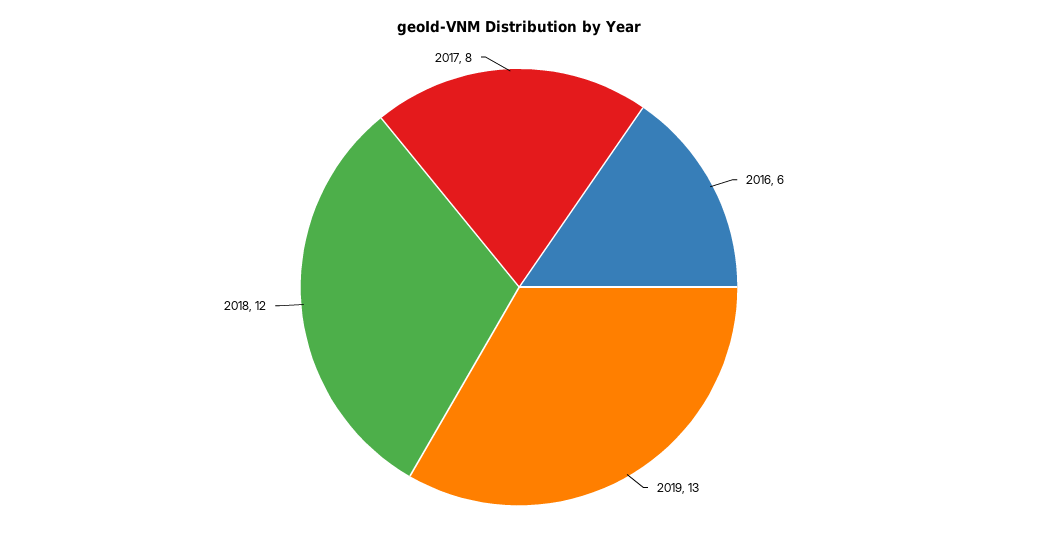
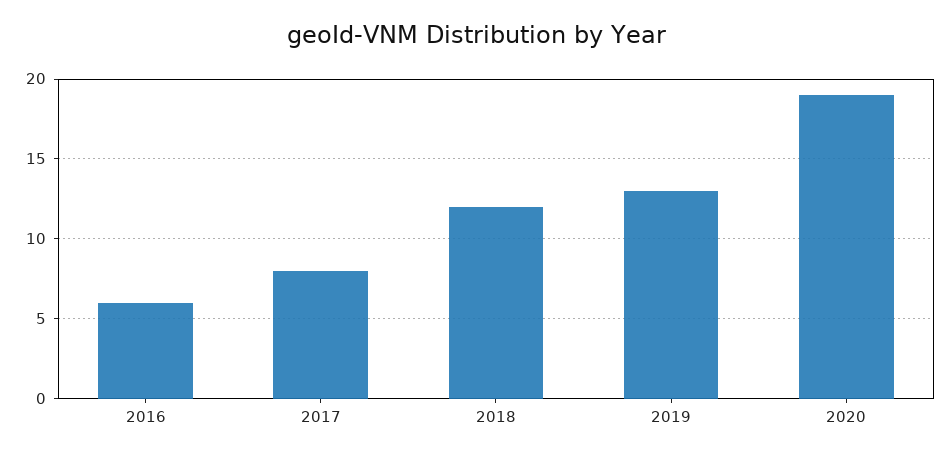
2020: none -> 19

